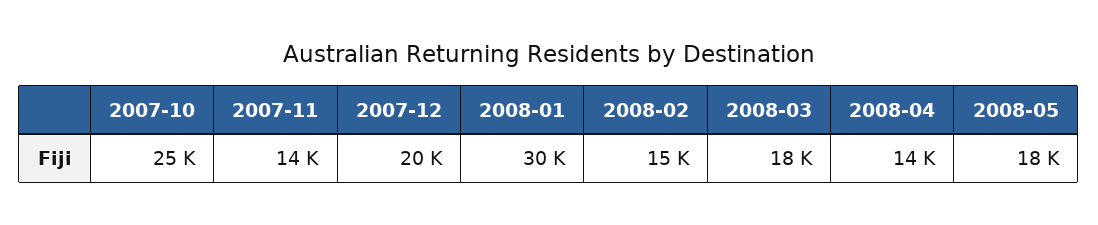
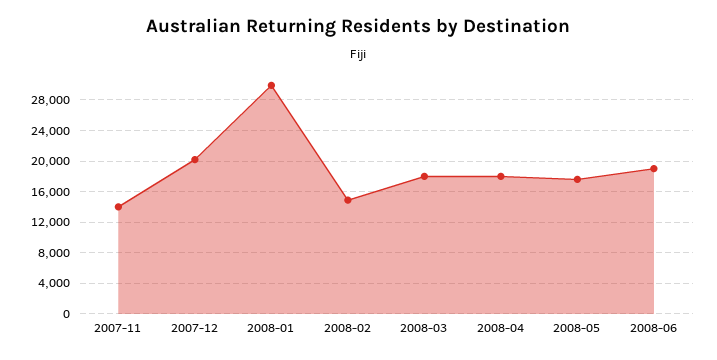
2007-10: 25000 -> none
2008-04: 14000 -> 18000
2008-06: none -> 19000

